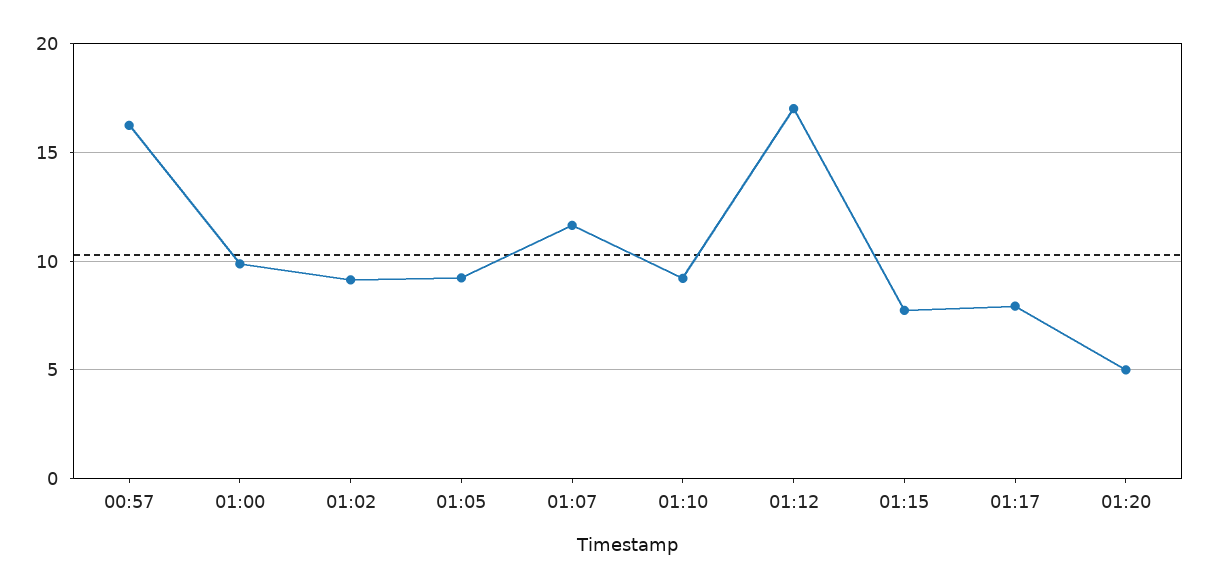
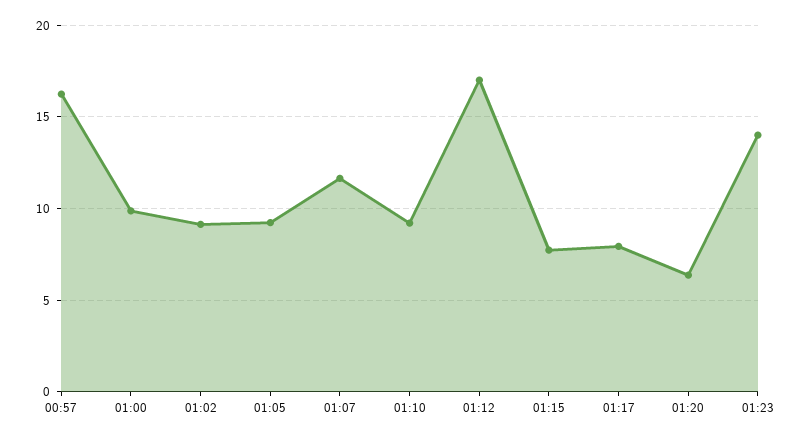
01:20: 5 -> 6.5
01:23: none -> 14

